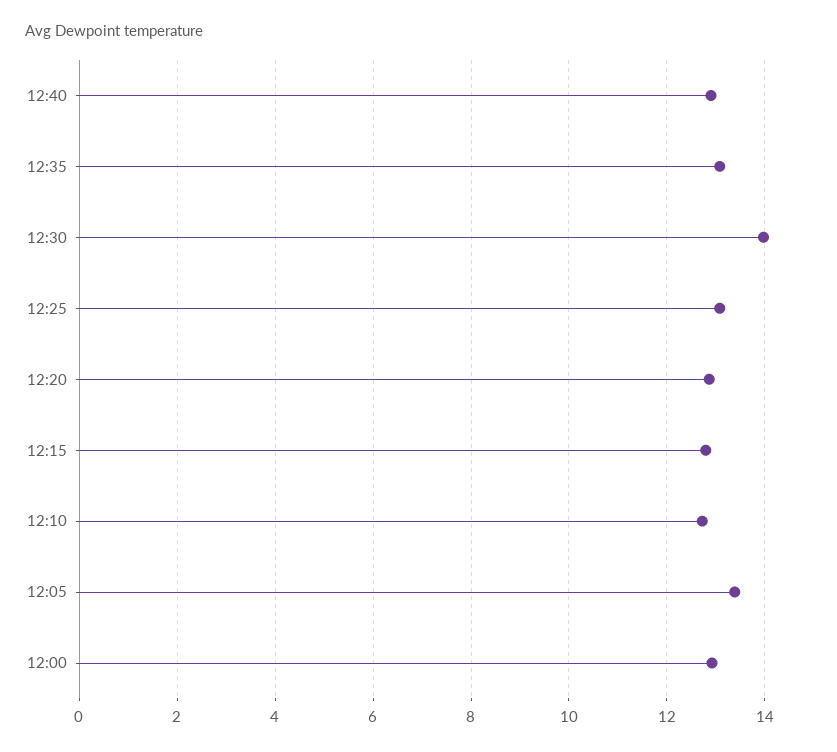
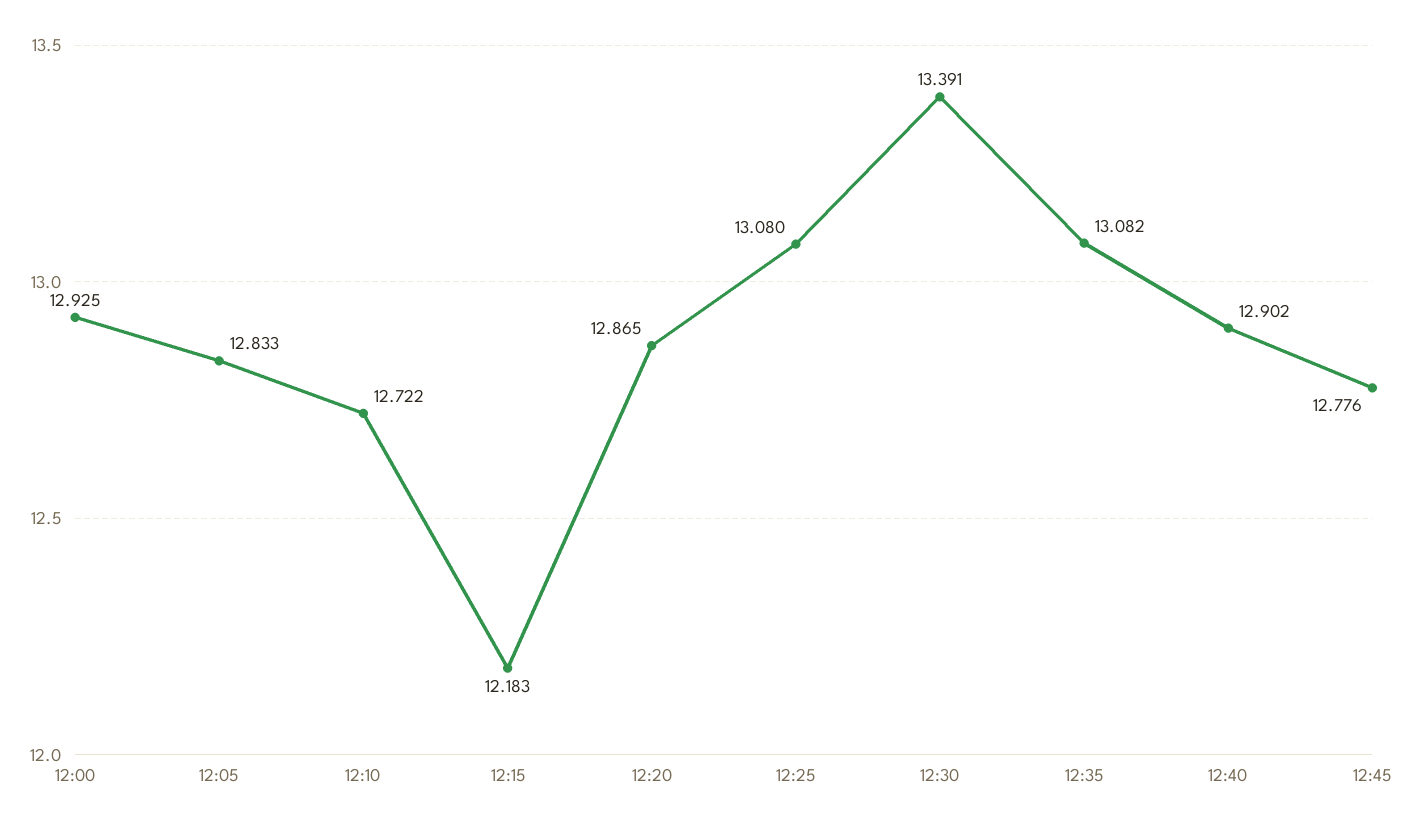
12:30: 14 -> 13.391
12:15: 12.8 -> 12.183
12:05: 13.4 -> 12.833
12:45: none -> 12.776

